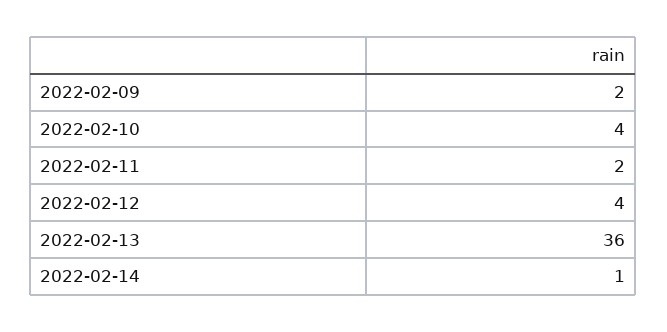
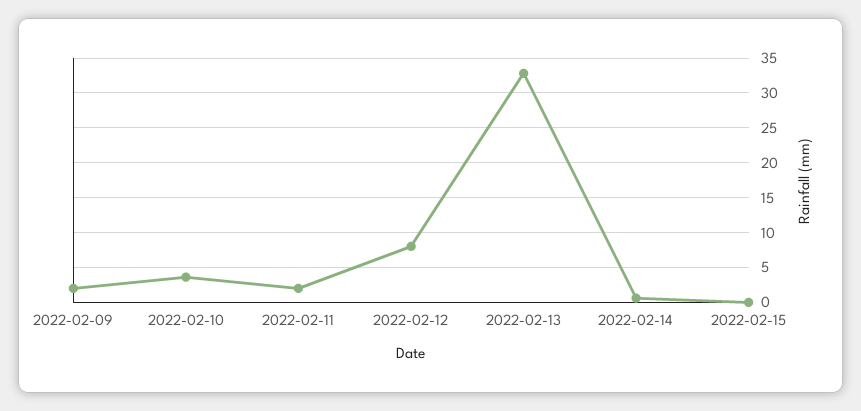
2022-02-12: 4 -> 8
2022-02-13: 36 -> 33
2022-02-15: none -> 0

